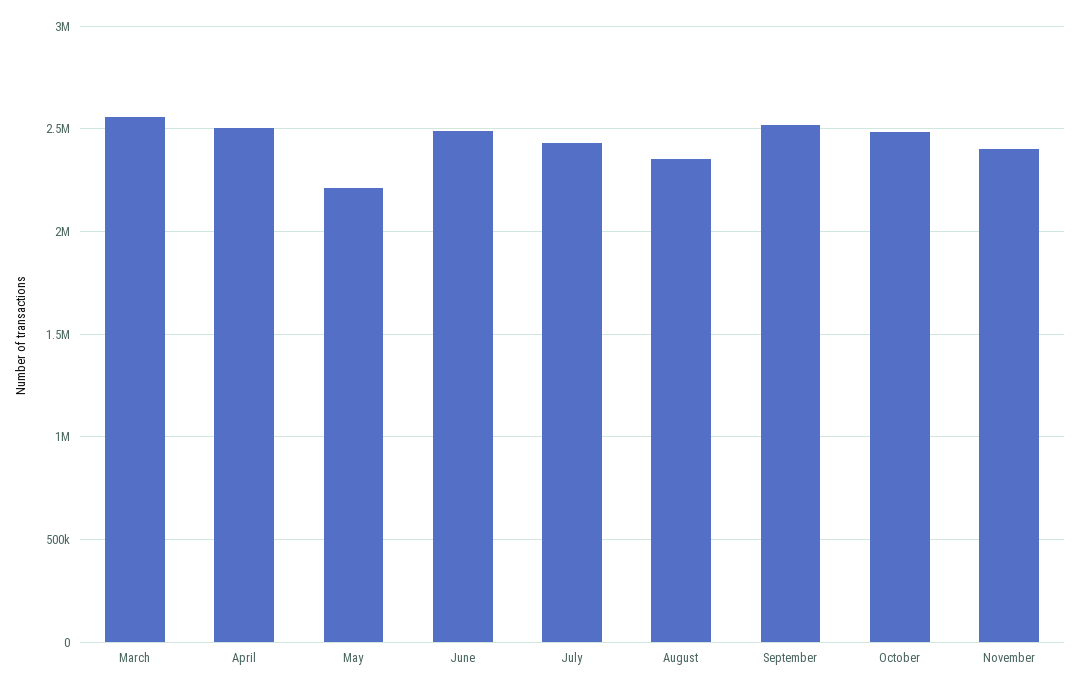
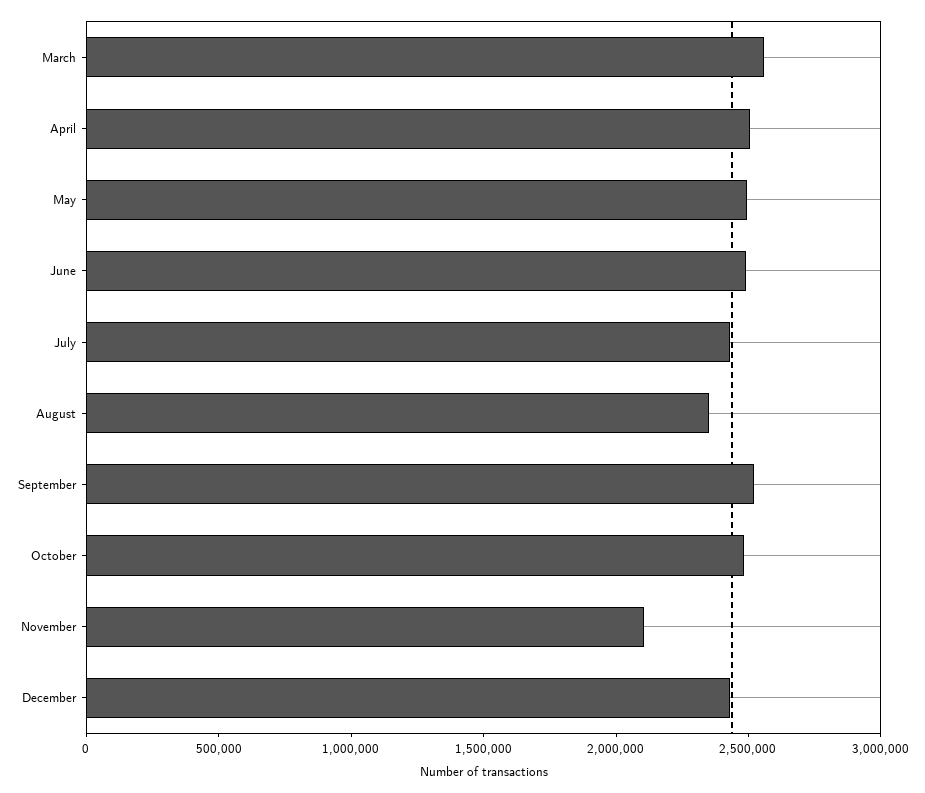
May: 2200000 -> 2500000
November: 2400000 -> 2100000
December: none -> 2400000

